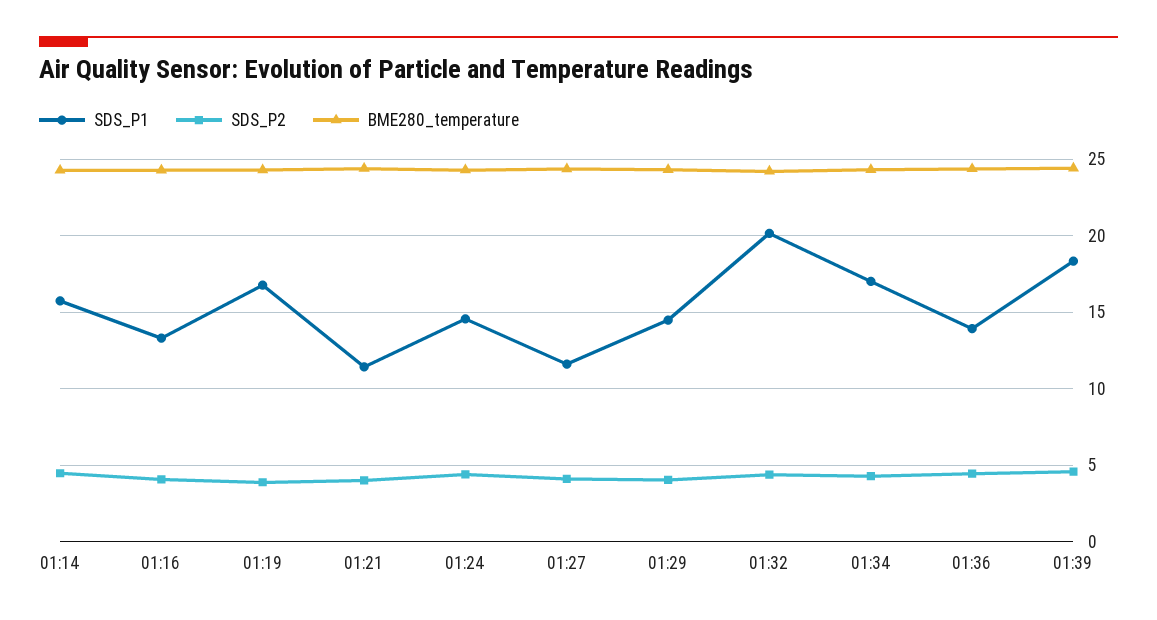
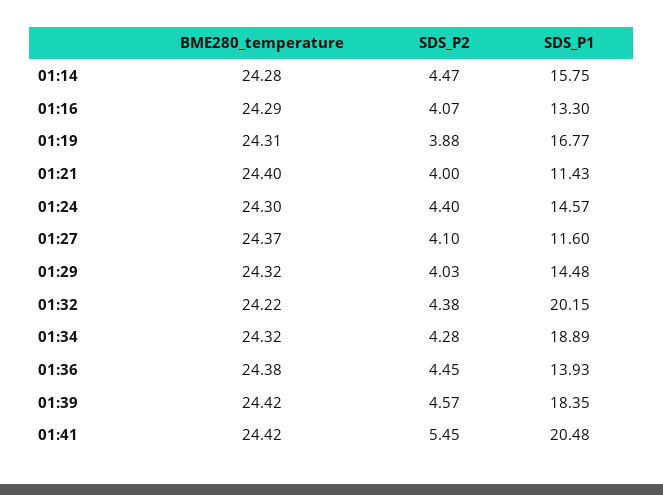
SDS_P1, 01:34: 17 -> 18.89
BME280_temperature, 01:41: none -> 24.42
SDS_P2, 01:41: none -> 5.45
SDS_P1, 01:41: none -> 20.48

